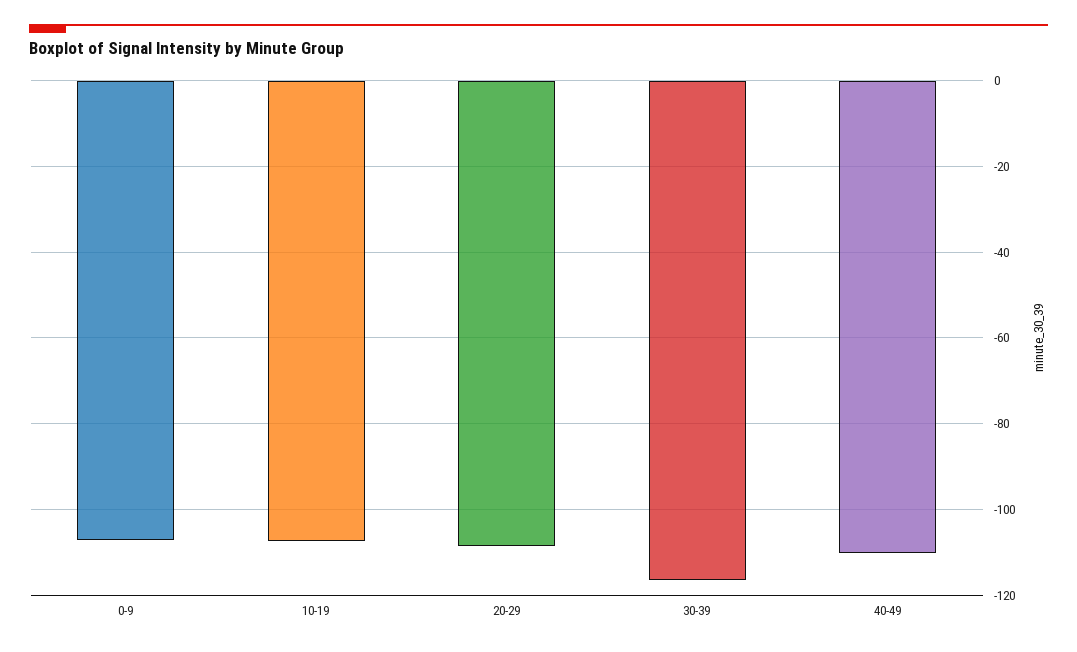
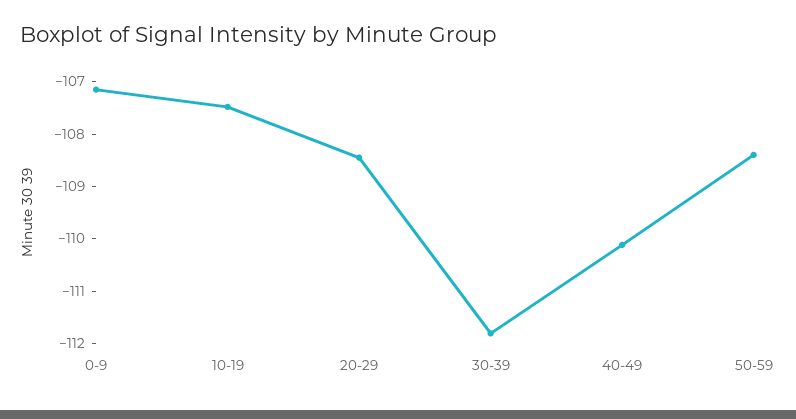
30-39: -116 -> -111.8
50-59: none -> -108.4

